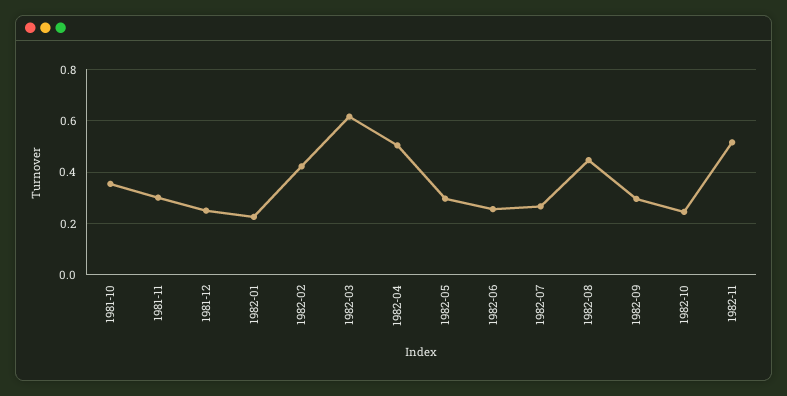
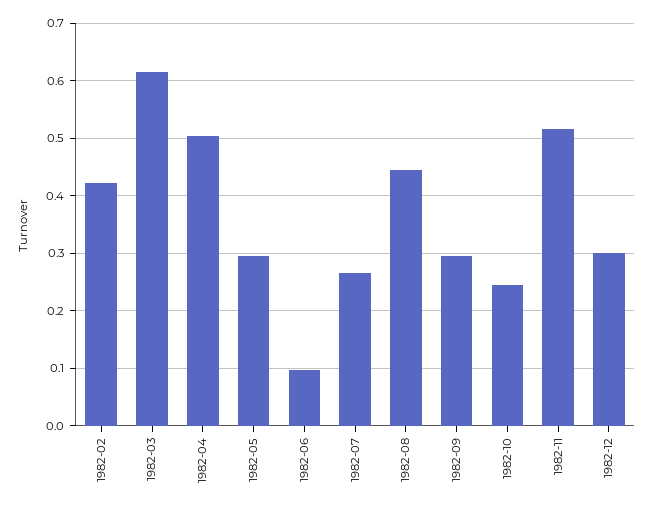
1981-10: 0.35 -> none
1981-11: 0.3 -> none
1981-12: 0.25 -> none
1982-01: 0.225 -> none
1982-06: 0.25 -> 0.1
1982-12: none -> 0.3

